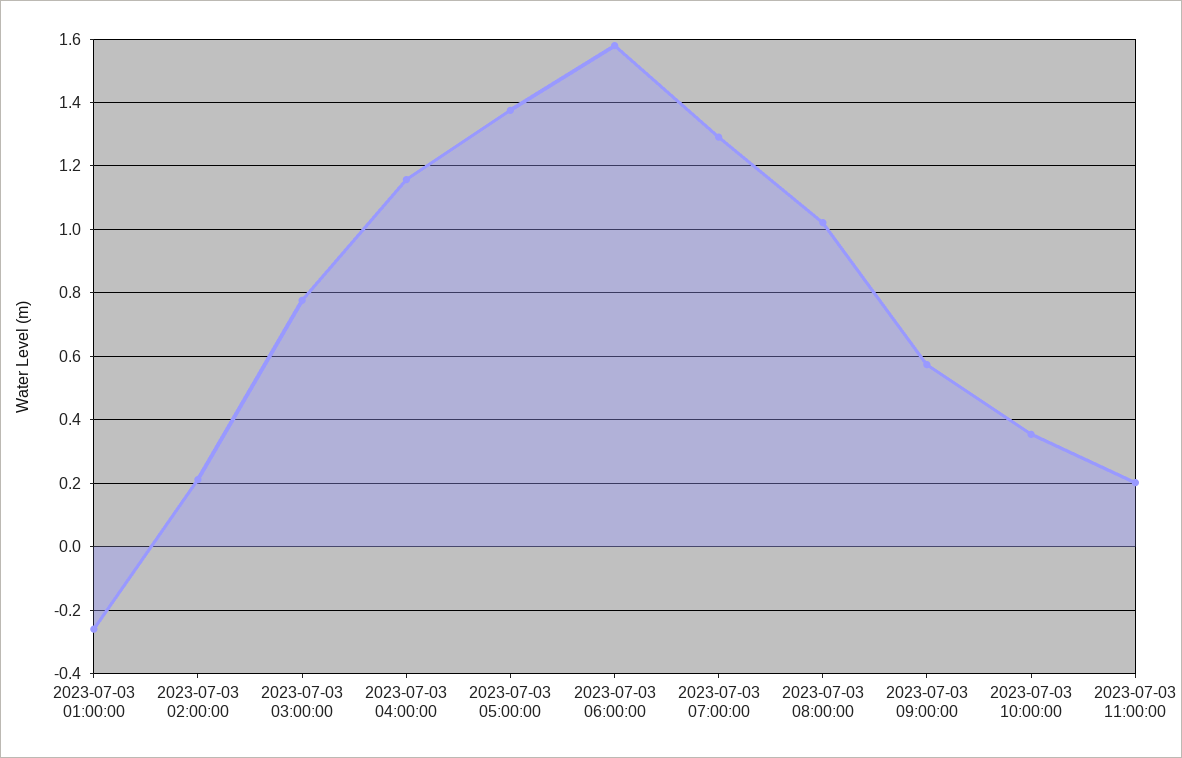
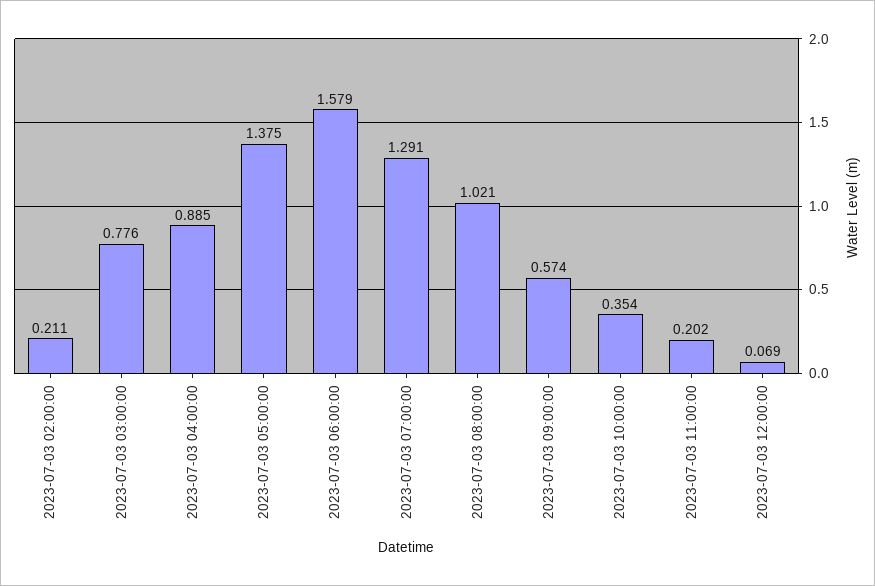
2023-07-03 01:00:00: -0.26 -> none
2023-07-03 04:00:00: 1.16 -> 0.885
2023-07-03 12:00:00: none -> 0.069

